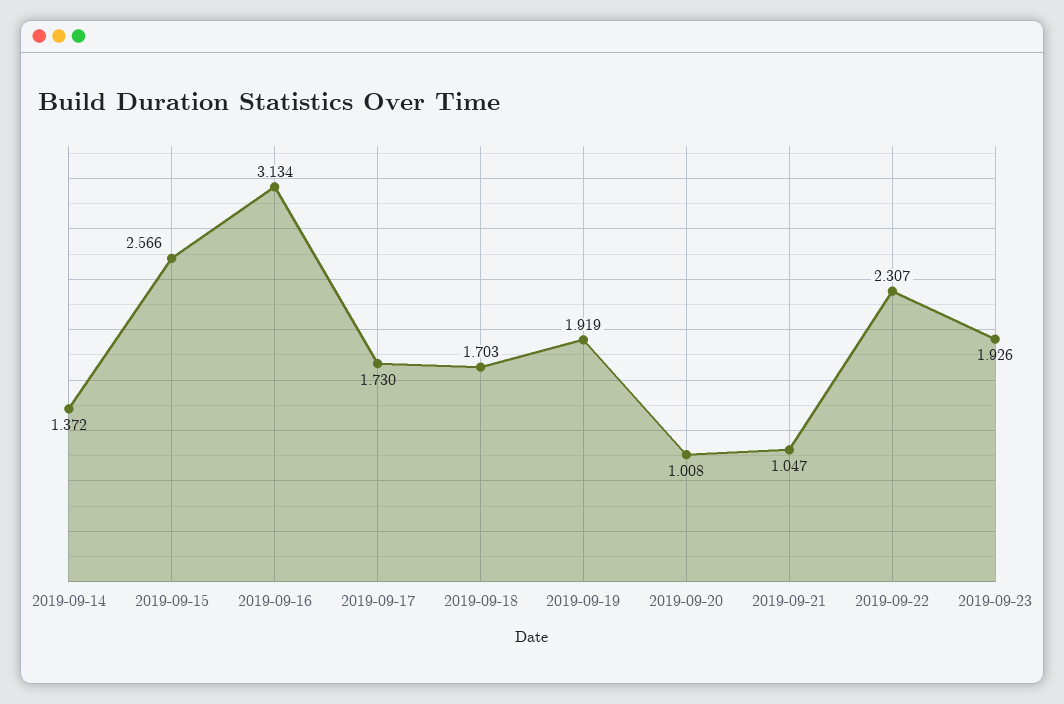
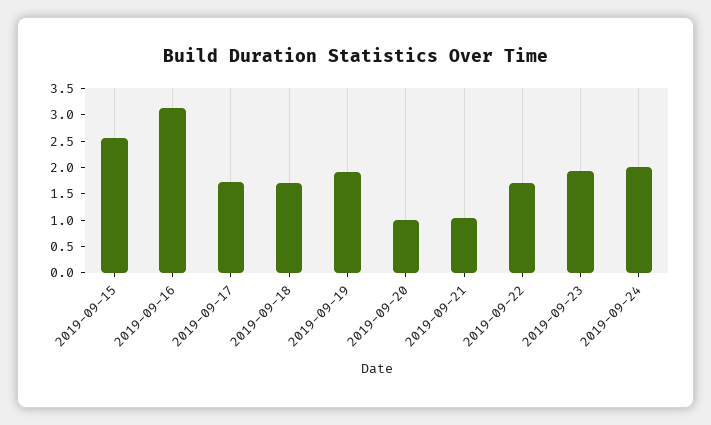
2019-09-14: 1.372 -> none
2019-09-22: 2.307 -> 1.75
2019-09-24: none -> 2

